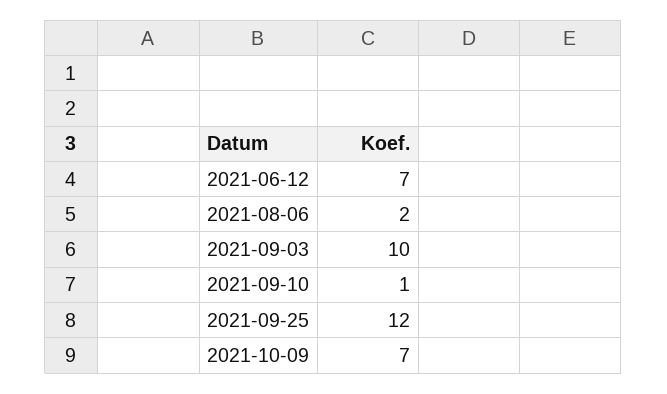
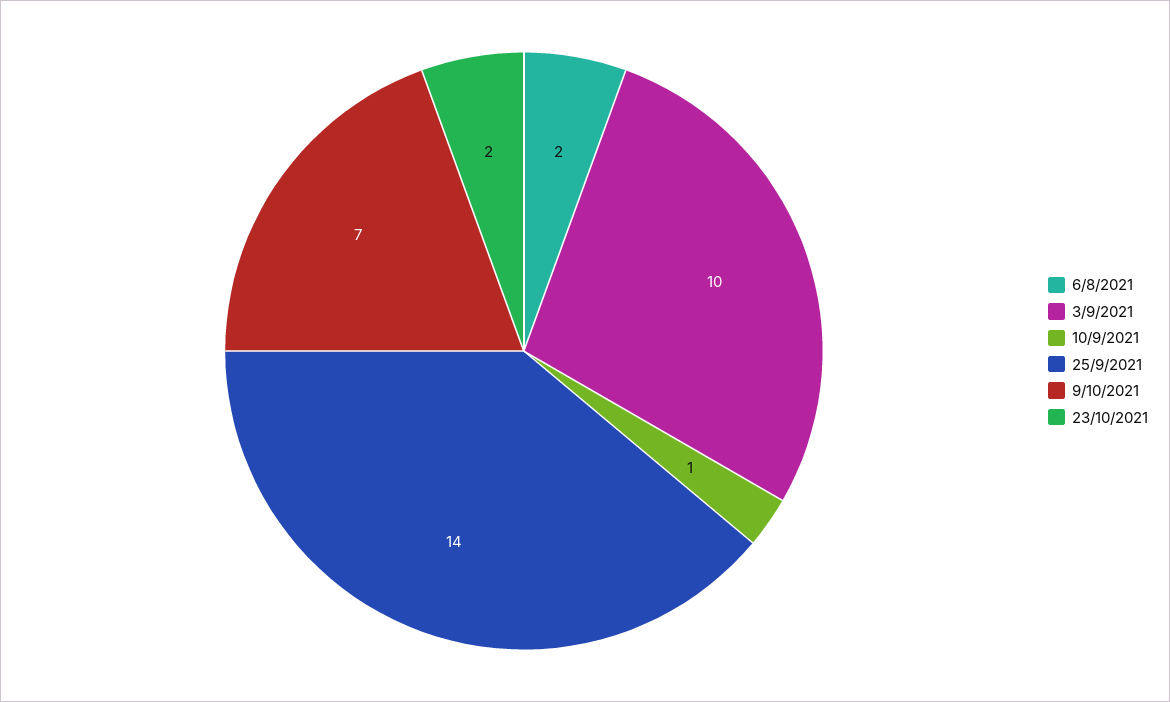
2021-06-12: 7 -> none
2021-09-25: 12 -> 14
23/10/2021: none -> 2

